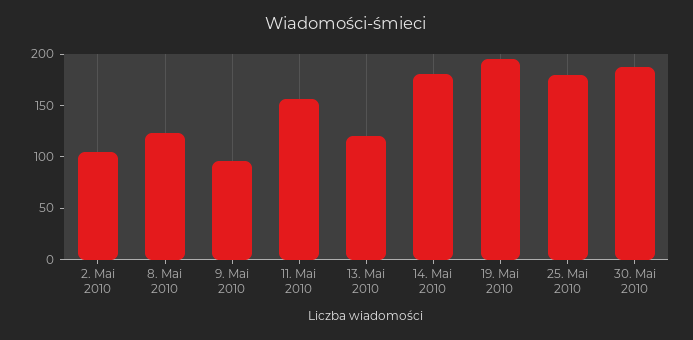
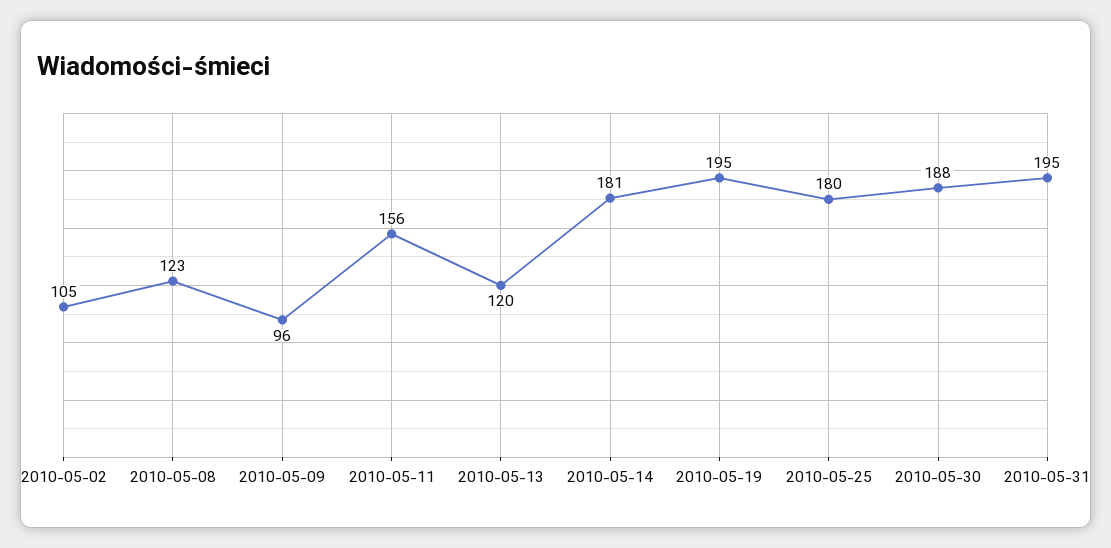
2010-05-31: none -> 195

